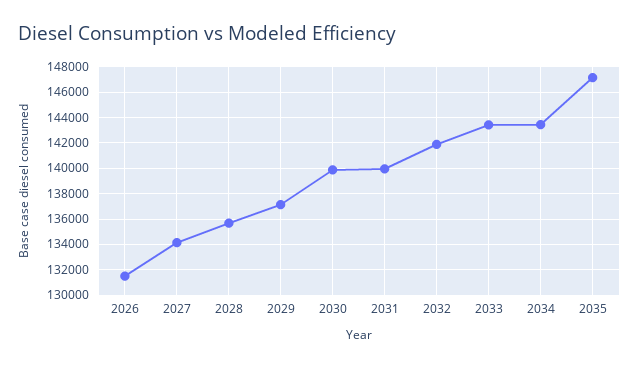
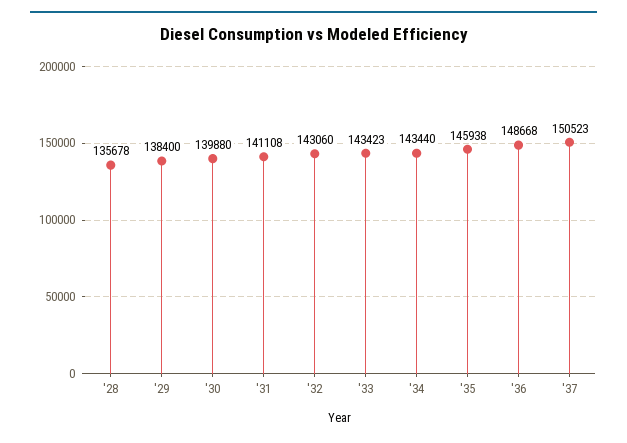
2026: 131500 -> none
2027: 134000 -> none
2029: 137000 -> 138400
2031: 140000 -> 141108
2032: 142000 -> 143060
2035: 147000 -> 145938
'36: none -> 148668
'37: none -> 150523

